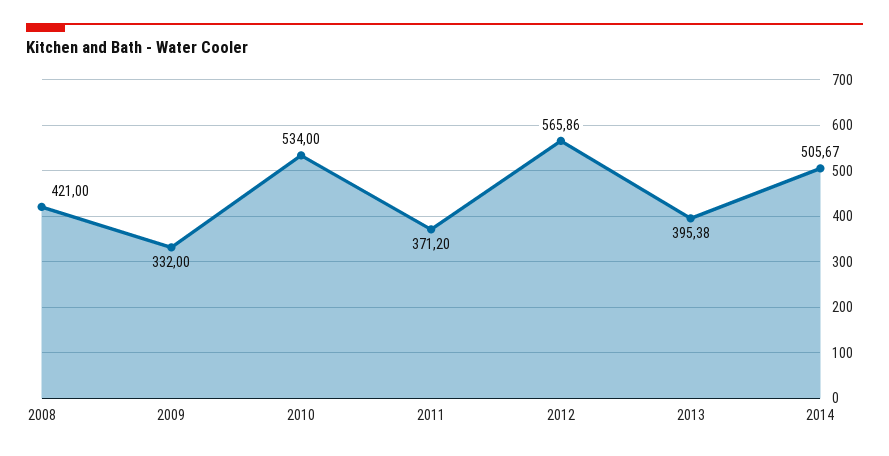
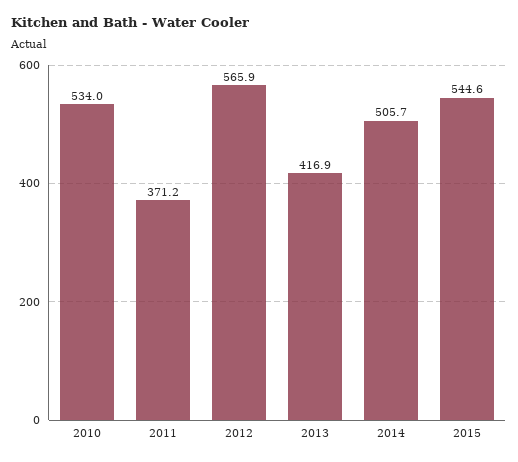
2008: 421 -> none
2009: 332 -> none
2013: 395.38 -> 416.9
2015: none -> 544.6

